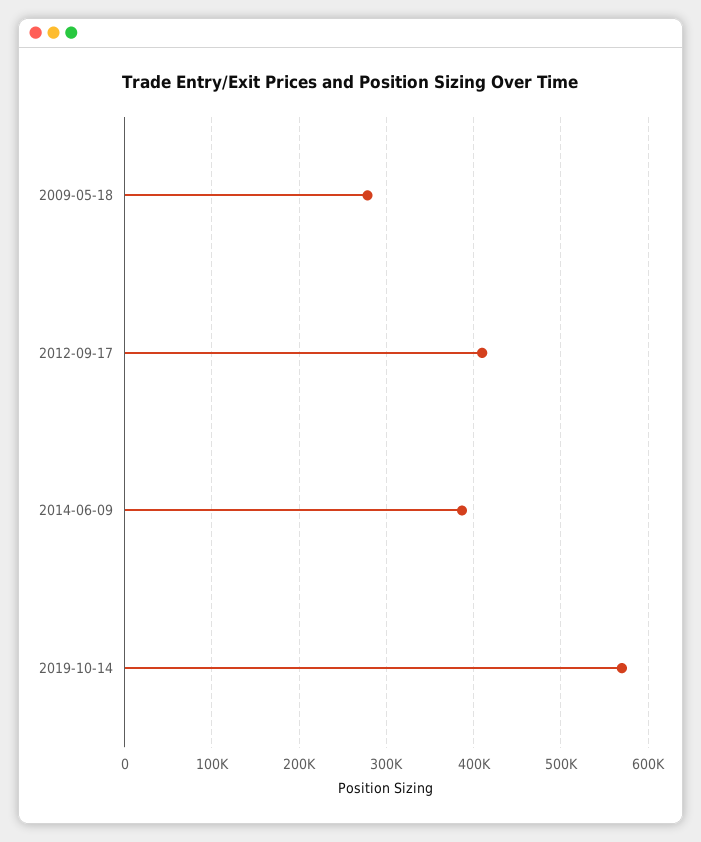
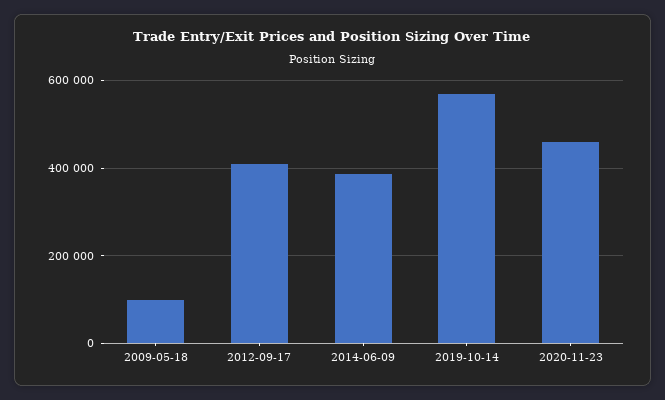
2009-05-18: 280000 -> 100000
2020-11-23: none -> 460000

